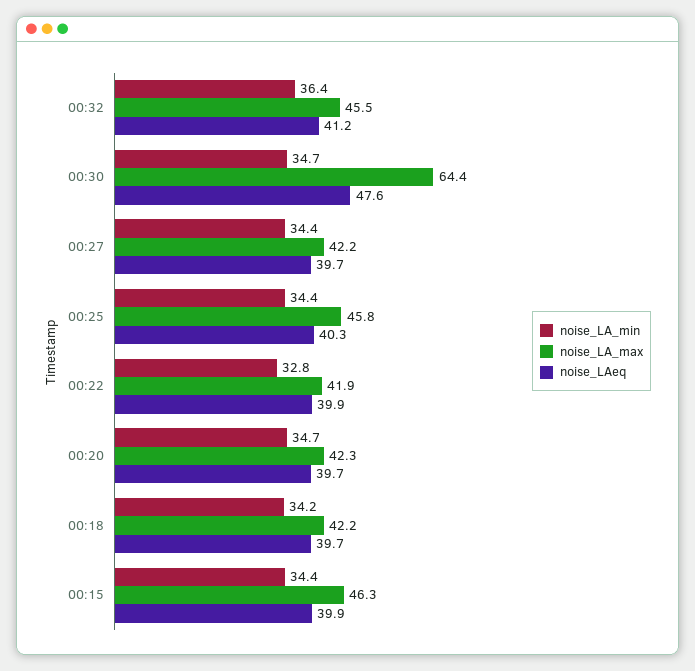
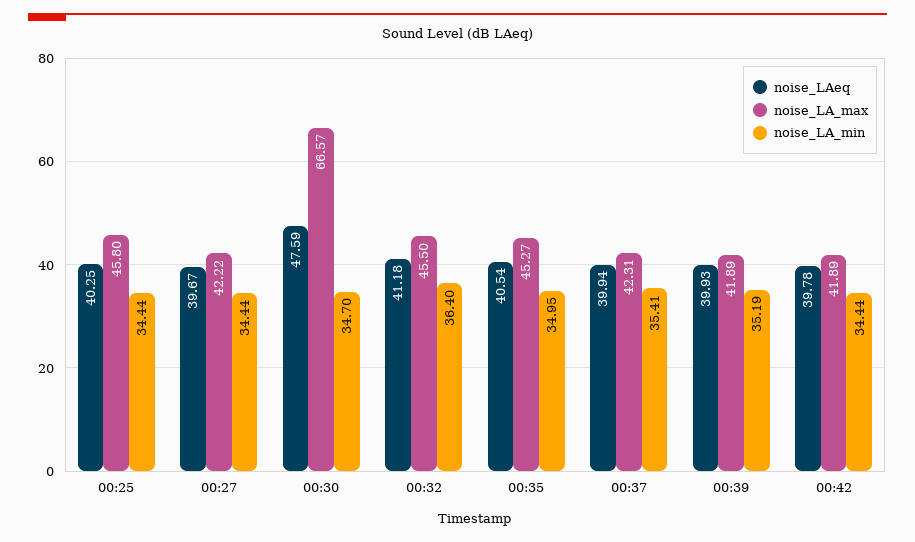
noise_LA_max, 00:30: 64.4 -> 66.57
noise_LA_min, 00:22: 32.8 -> none
noise_LA_max, 00:22: 41.9 -> none
noise_LAeq, 00:22: 39.9 -> none
noise_LA_min, 00:20: 34.7 -> none
noise_LA_max, 00:20: 42.3 -> none
noise_LAeq, 00:20: 39.7 -> none
noise_LA_min, 00:18: 34.2 -> none
noise_LA_max, 00:18: 42.2 -> none
noise_LAeq, 00:18: 39.7 -> none
noise_LA_min, 00:15: 34.4 -> none
noise_LA_max, 00:15: 46.3 -> none
noise_LAeq, 00:15: 39.9 -> none
noise_LAeq, 00:35: none -> 40.54
noise_LA_max, 00:35: none -> 45.27
noise_LA_min, 00:35: none -> 34.95
noise_LAeq, 00:37: none -> 39.94
noise_LA_max, 00:37: none -> 42.31
noise_LA_min, 00:37: none -> 35.41
noise_LAeq, 00:39: none -> 39.93
noise_LA_max, 00:39: none -> 41.89
noise_LA_min, 00:39: none -> 35.19
noise_LAeq, 00:42: none -> 39.78
noise_LA_max, 00:42: none -> 41.89
noise_LA_min, 00:42: none -> 34.44

